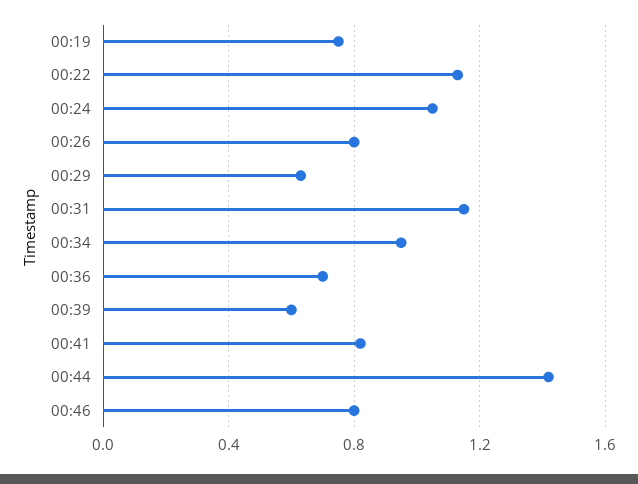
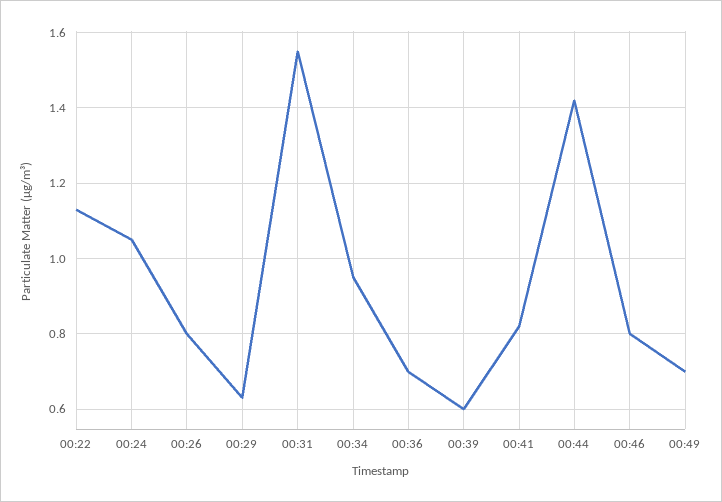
00:19: 0.75 -> none
00:31: 1.15 -> 1.55
00:49: none -> 0.7

